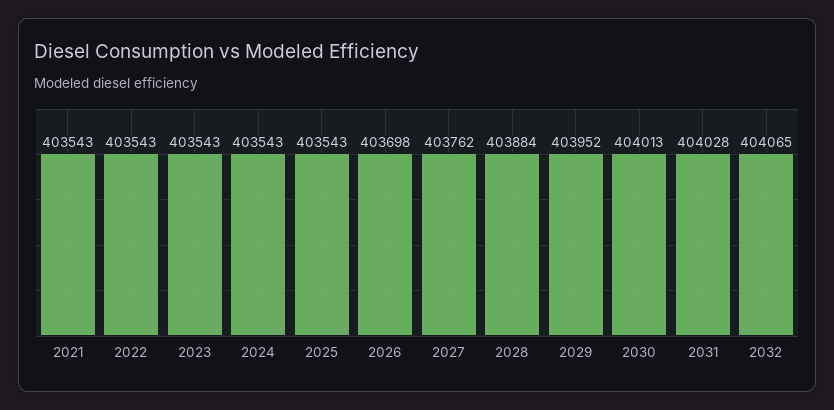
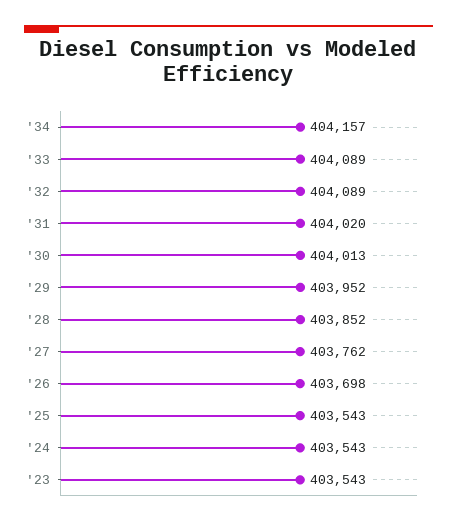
2021: 403543 -> none
2022: 403543 -> none
2028: 403884 -> 403852
2031: 404028 -> 404020
2032: 404065 -> 404089
'34: none -> 404157
'33: none -> 404089

